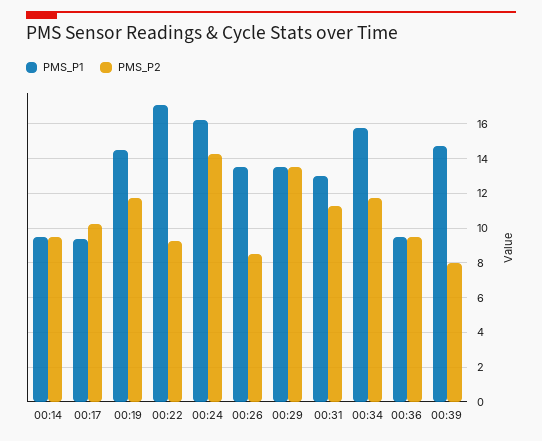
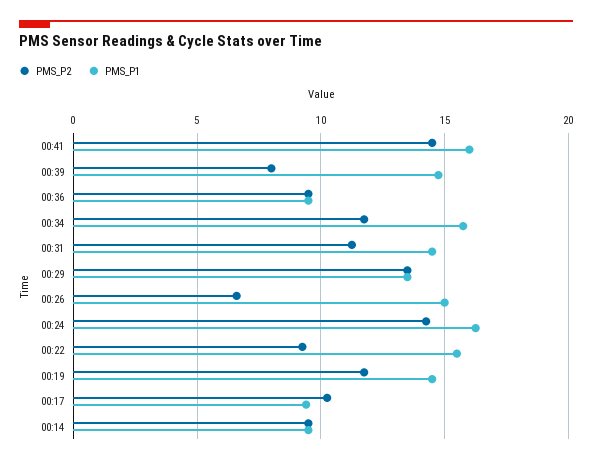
PMS_P1, 00:22: 17 -> 15.5
PMS_P1, 00:26: 13.5 -> 15
PMS_P2, 00:26: 8.5 -> 6.5
PMS_P1, 00:31: 13 -> 14.5
PMS_P2, 00:41: none -> 14.5
PMS_P1, 00:41: none -> 16

